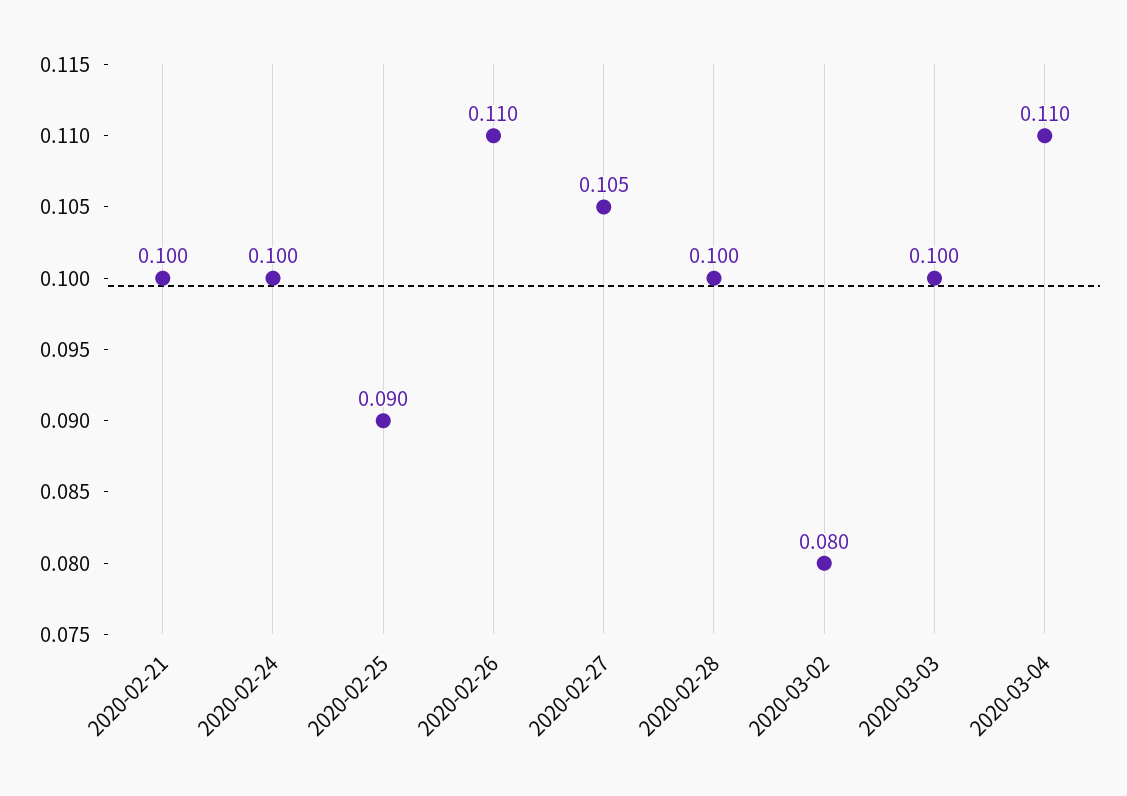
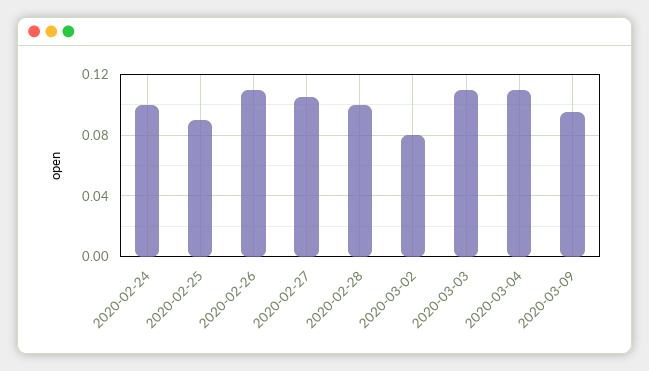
2020-02-21: 0.1 -> none
2020-03-03: 0.1 -> 0.11
2020-03-09: none -> 0.095

